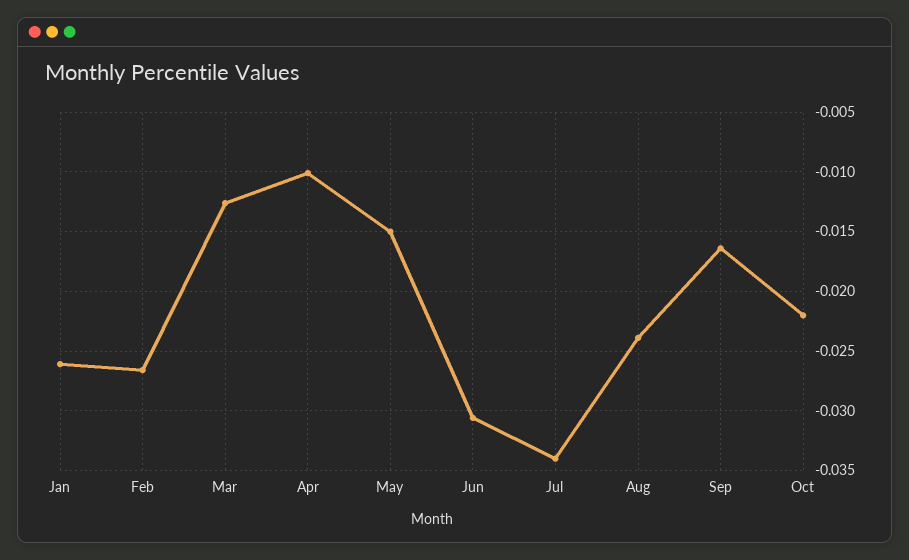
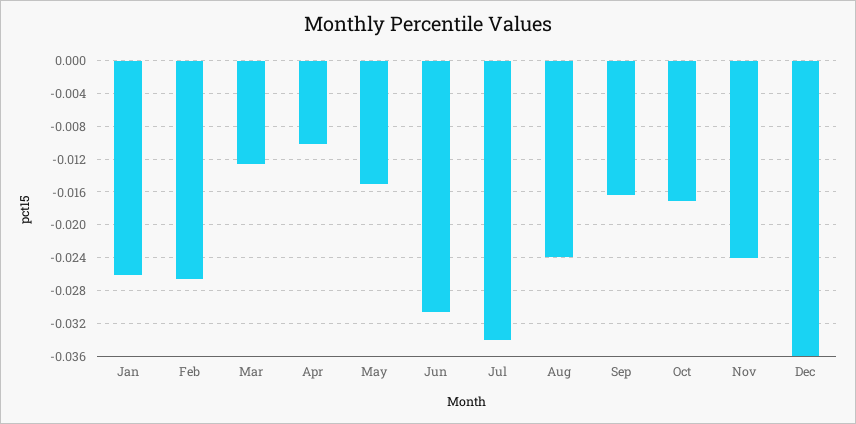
Oct: -0.022 -> -0.017
Nov: none -> -0.024
Dec: none -> -0.036

